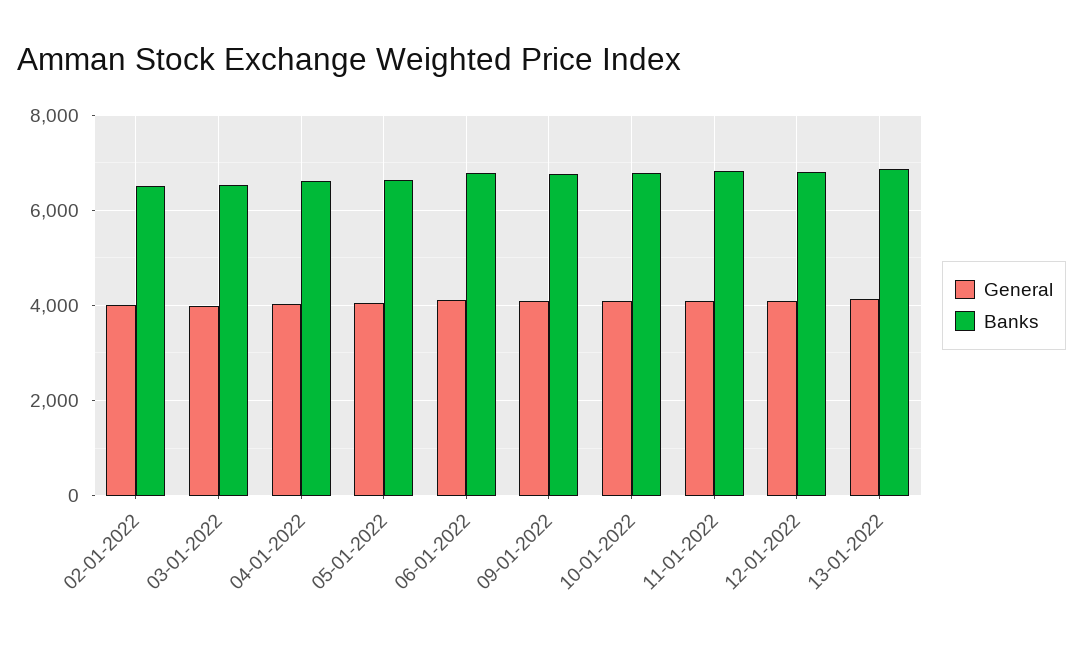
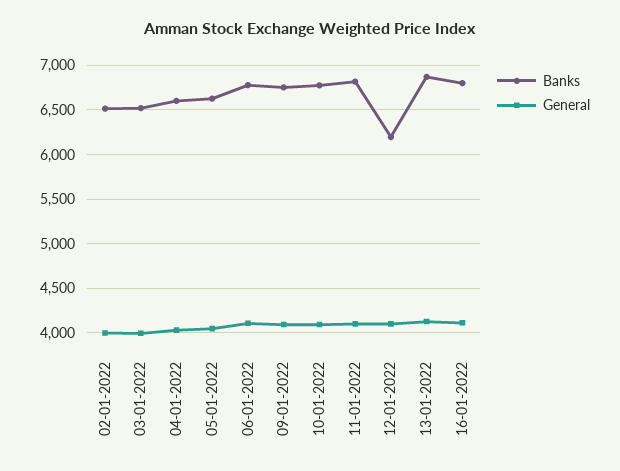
Banks, 12-01-2022: 6800 -> 6200
Banks, 16-01-2022: none -> 6800
General, 16-01-2022: none -> 4100

